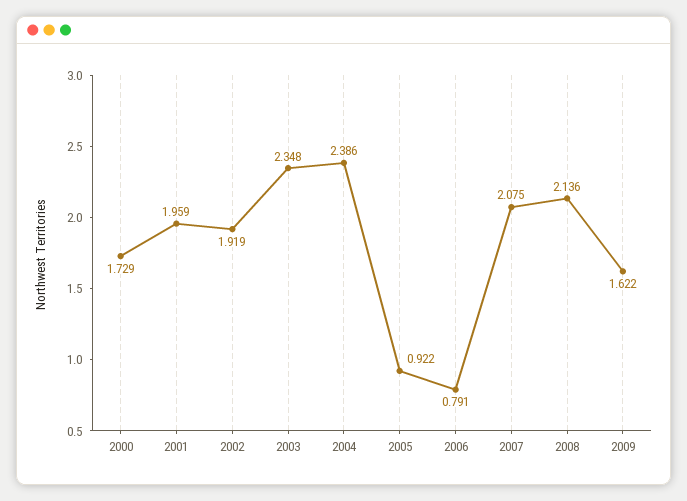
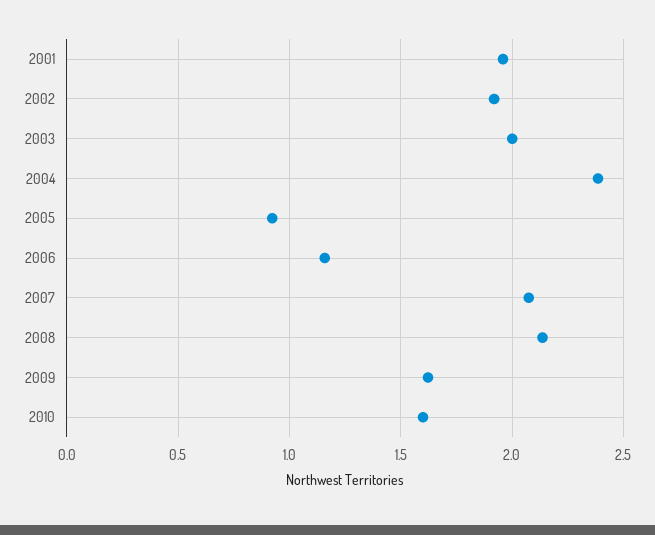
2000: 1.729 -> none
2003: 2.348 -> 2
2006: 0.791 -> 1.15
2010: none -> 1.6

